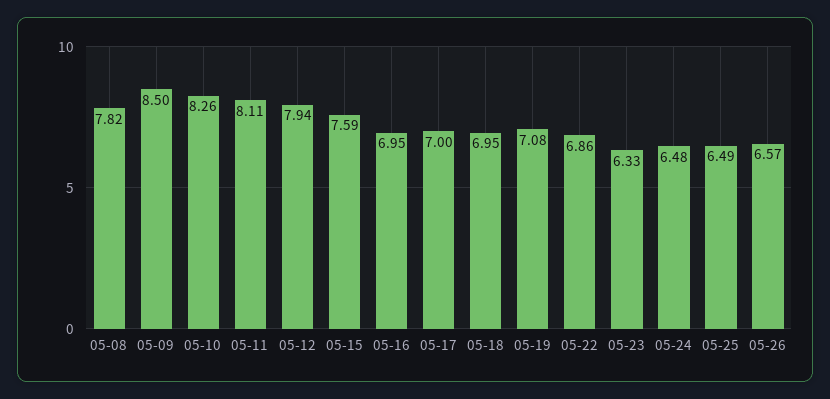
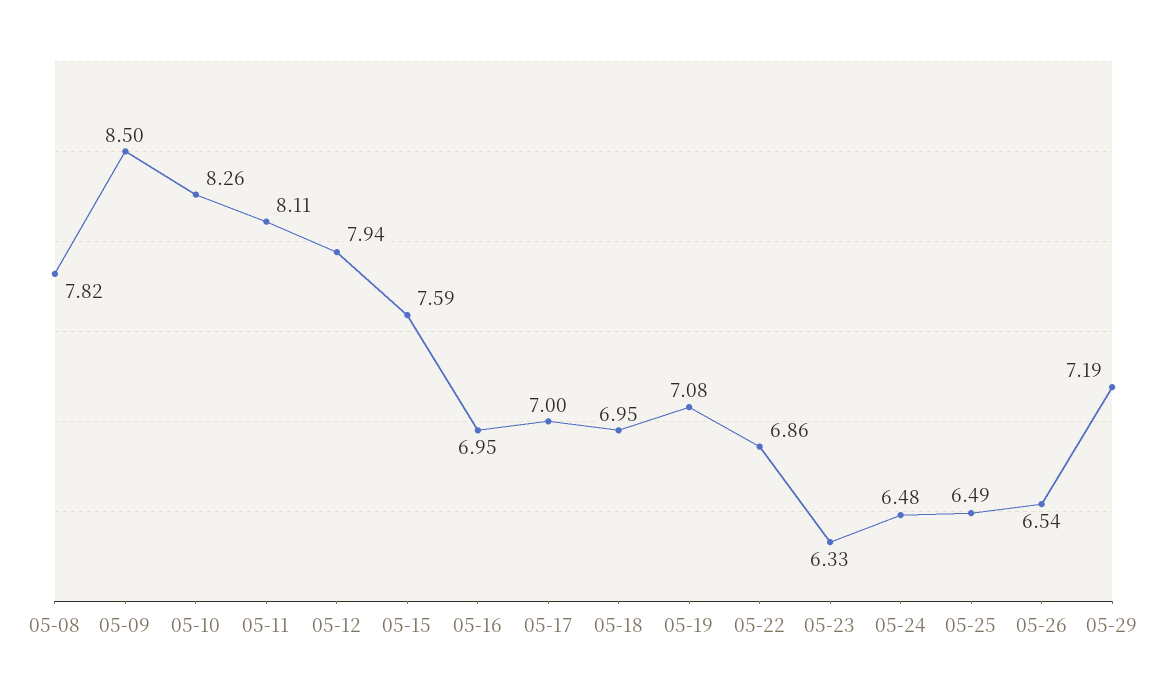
05-26: 6.57 -> 6.54
05-29: none -> 7.19

